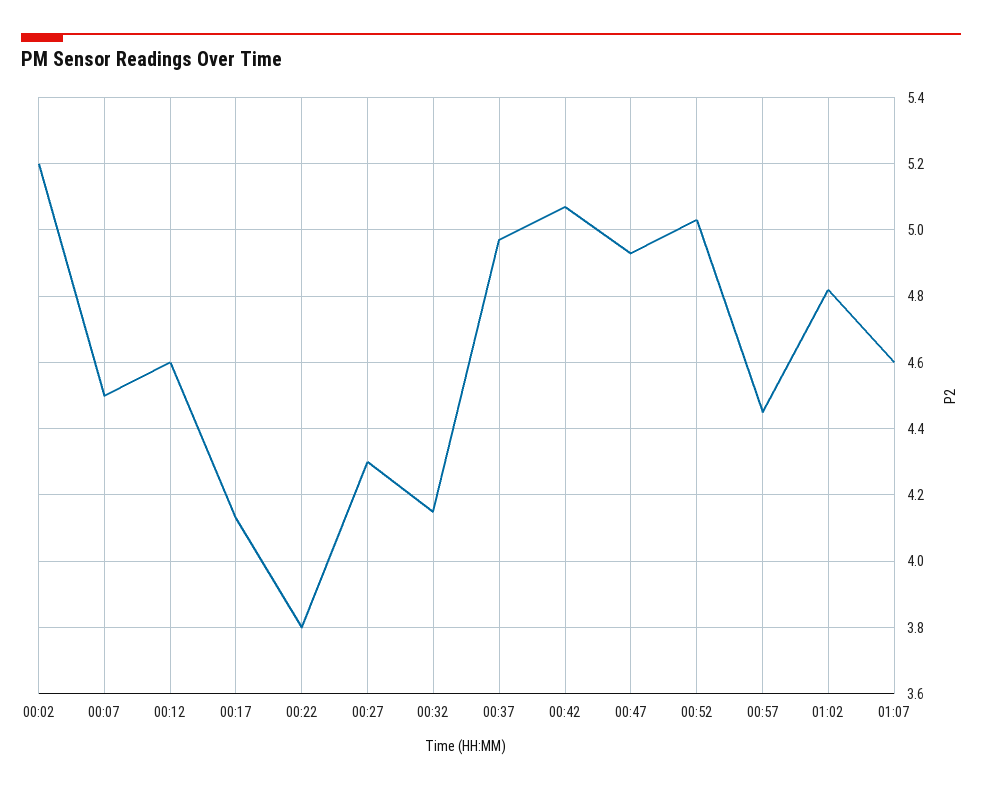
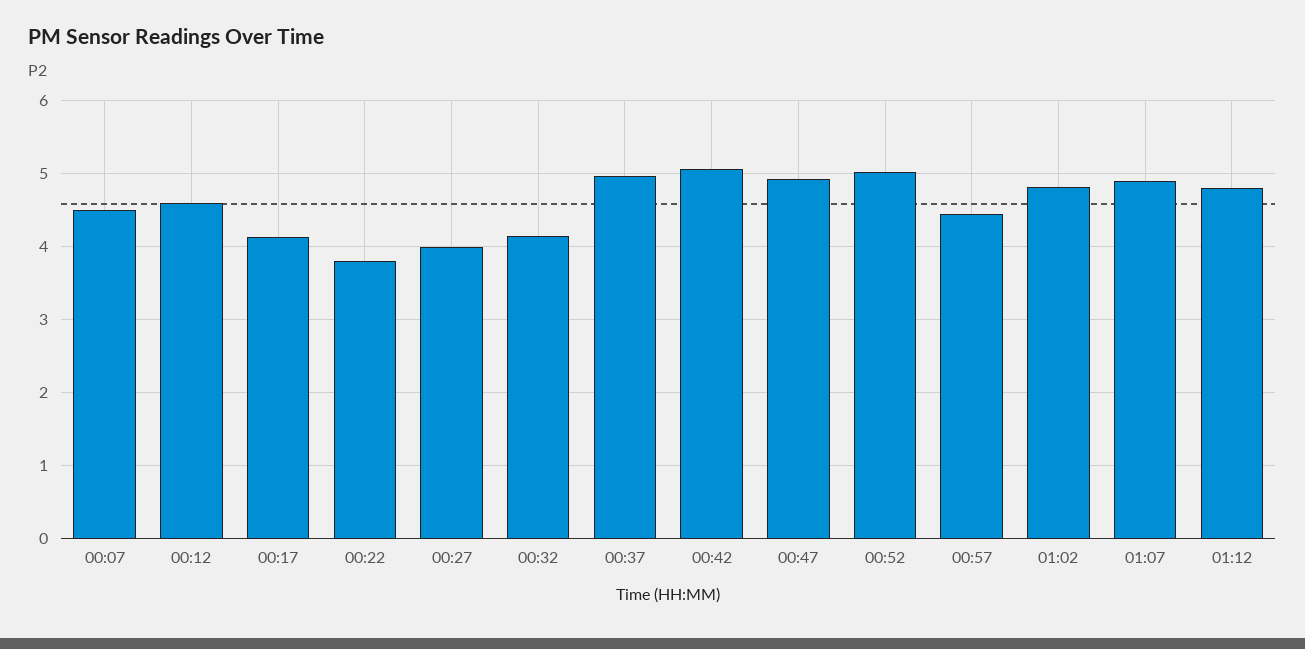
00:02: 5.2 -> none
00:27: 4.3 -> 4
01:07: 4.6 -> 4.9
01:12: none -> 4.8

